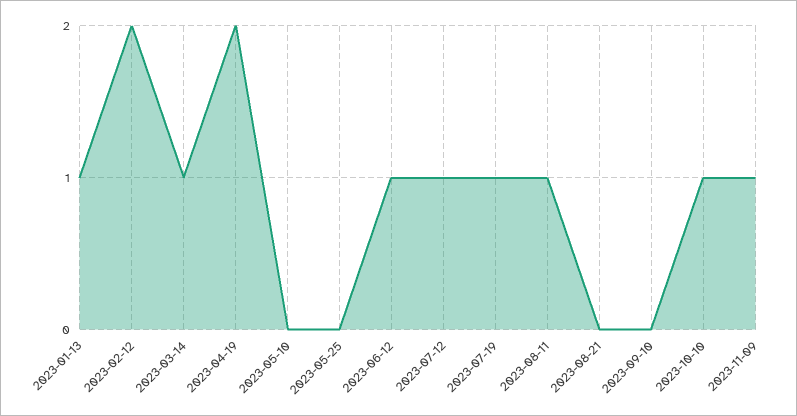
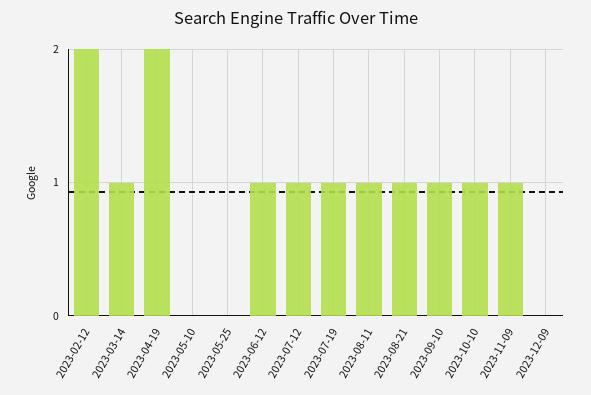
2023-01-13: 1 -> none
2023-08-21: 0 -> 1
2023-09-10: 0 -> 1
2023-12-09: none -> 0

